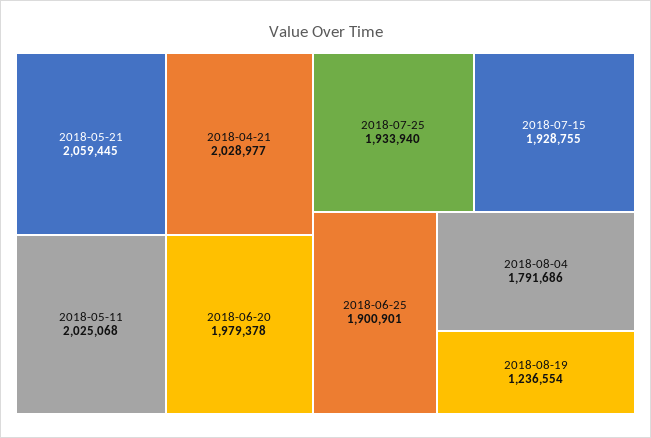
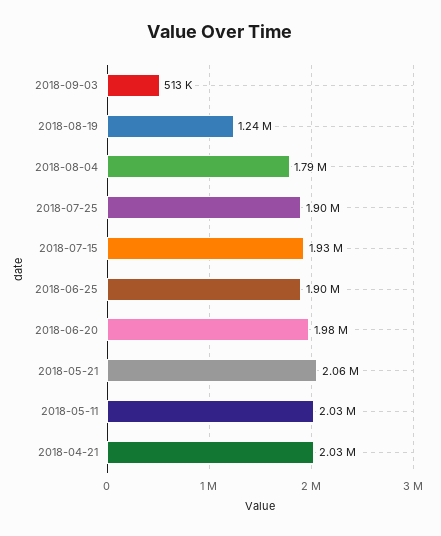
2018-07-25: 1933940 -> 1900000
2018-09-03: none -> 513000

